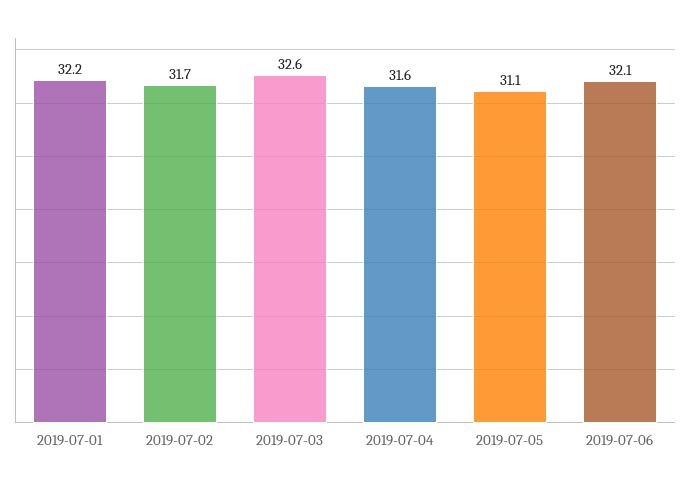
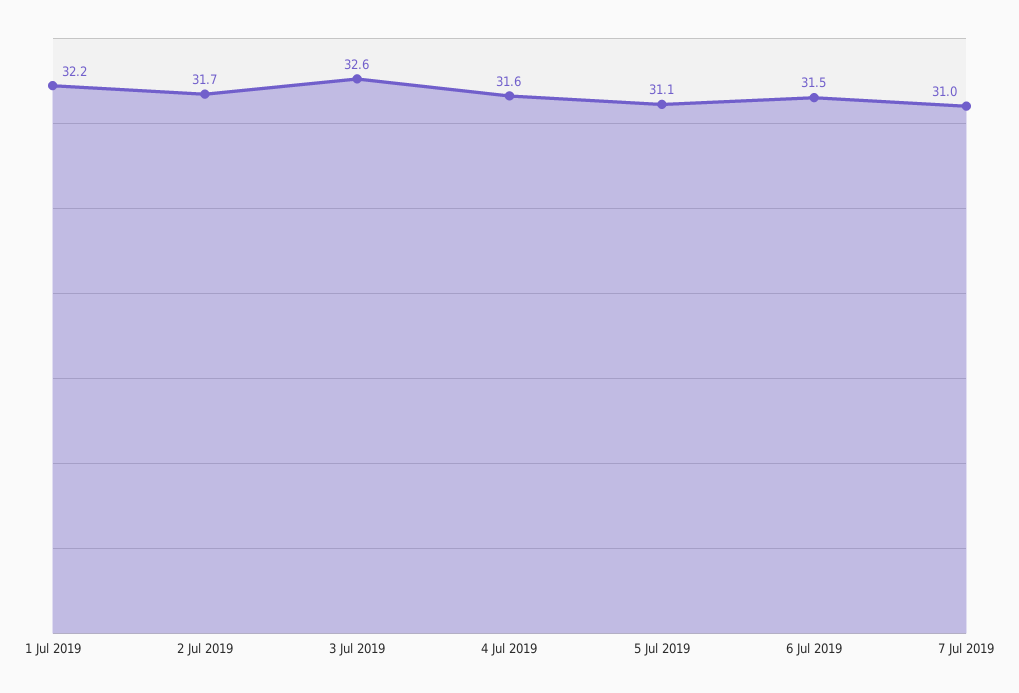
2019-07-06: 32.1 -> 31.5
7 Jul 2019: none -> 31

